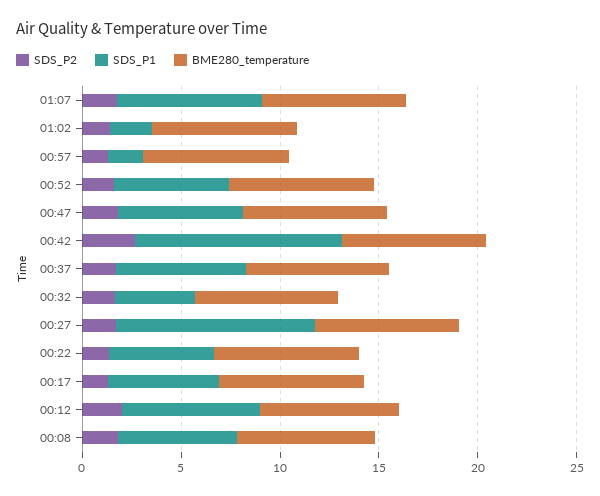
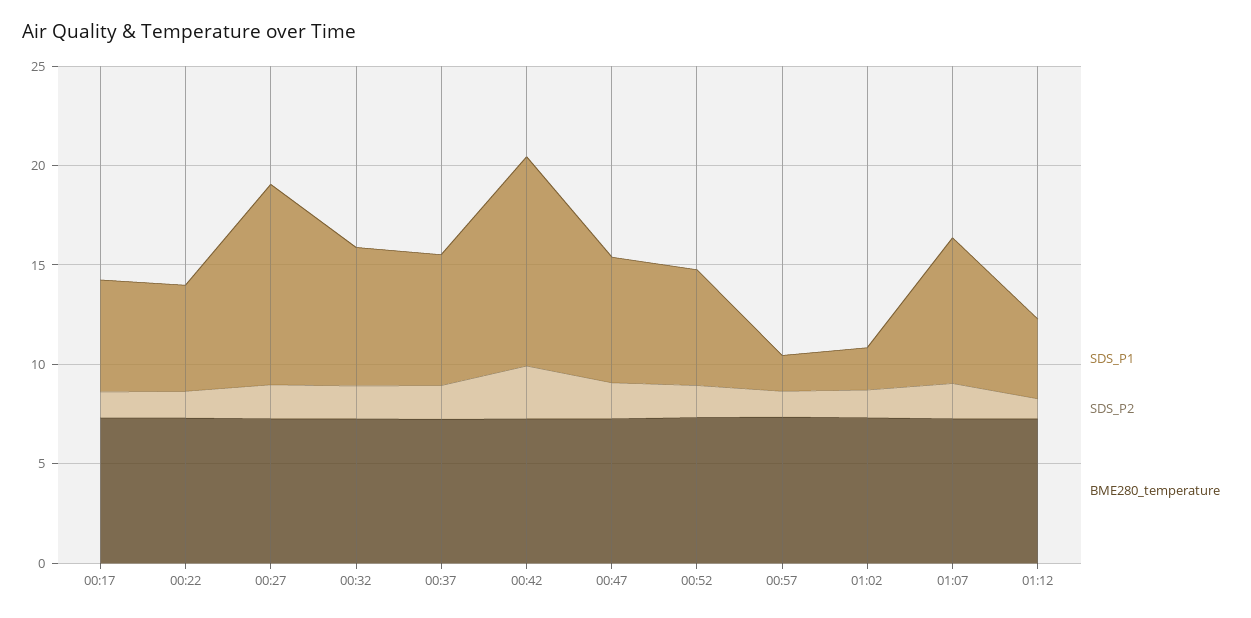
SDS_P1, 00:32: 4 -> 7
SDS_P2, 00:12: 2 -> none
SDS_P1, 00:12: 7 -> none
BME280_temperature, 00:12: 7 -> none
SDS_P2, 00:08: 2 -> none
SDS_P1, 00:08: 6 -> none
BME280_temperature, 00:08: 7 -> none
SDS_P1, 01:12: none -> 4
SDS_P2, 01:12: none -> 1
BME280_temperature, 01:12: none -> 7

